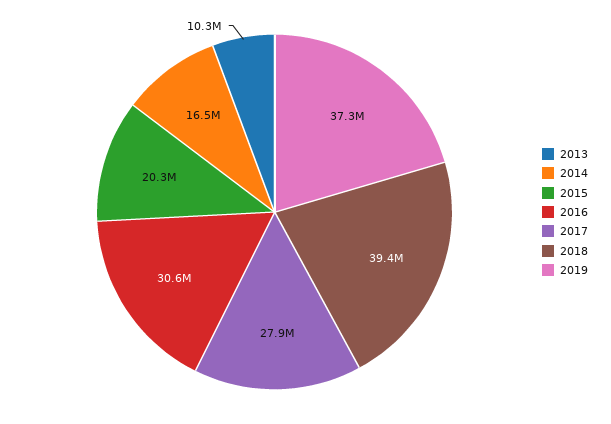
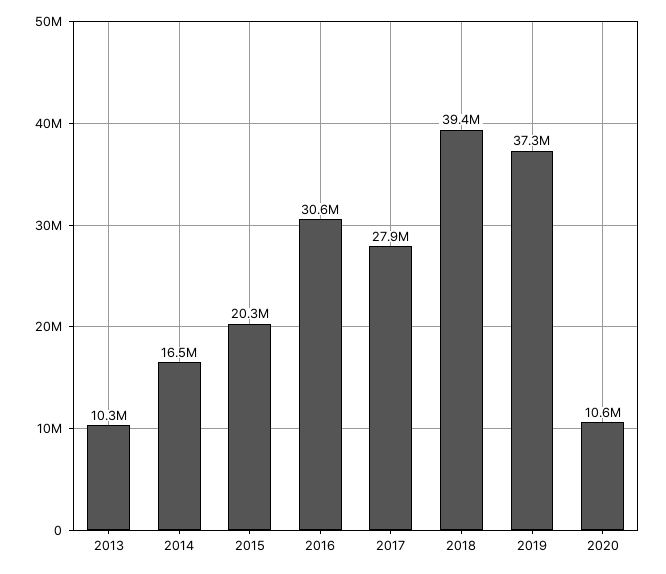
2020: none -> 10600000

